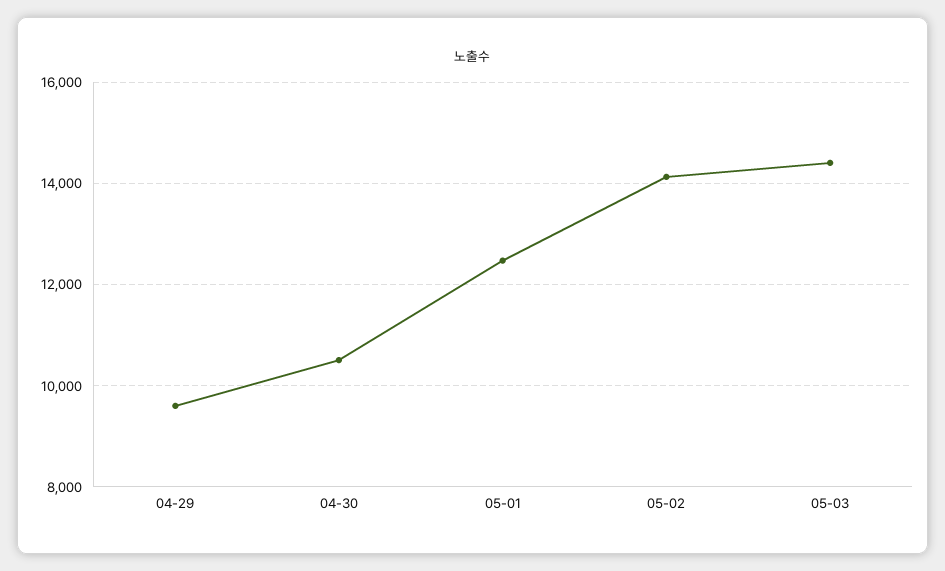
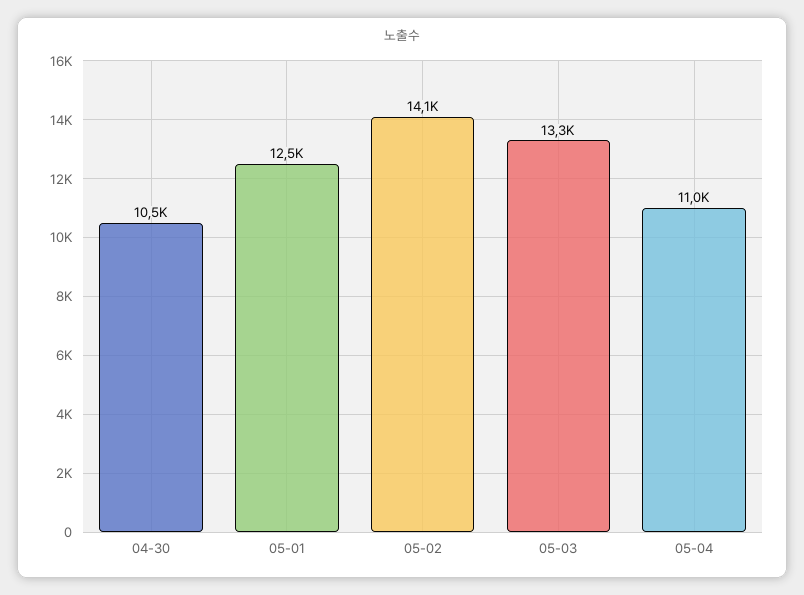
04-29: 9600 -> none
05-03: 14400 -> 13300
05-04: none -> 11000

